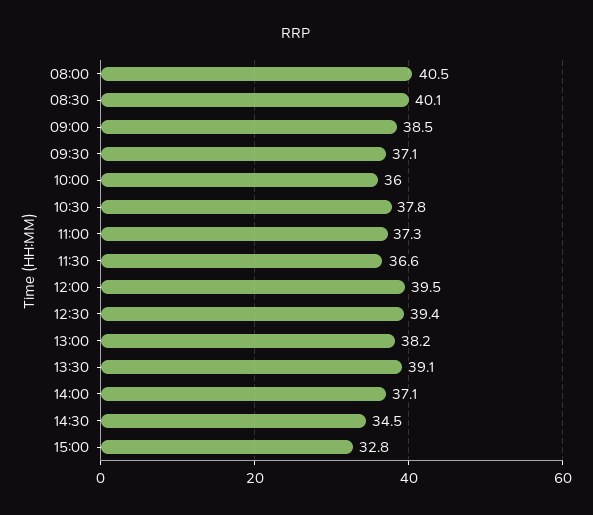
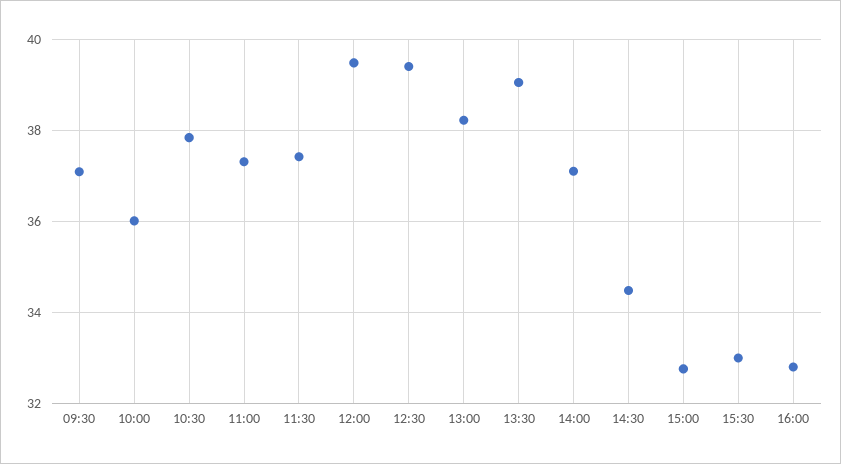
08:00: 40.5 -> none
08:30: 40.1 -> none
09:00: 38.5 -> none
11:30: 36.6 -> 37.4
15:30: none -> 33
16:00: none -> 32.8

